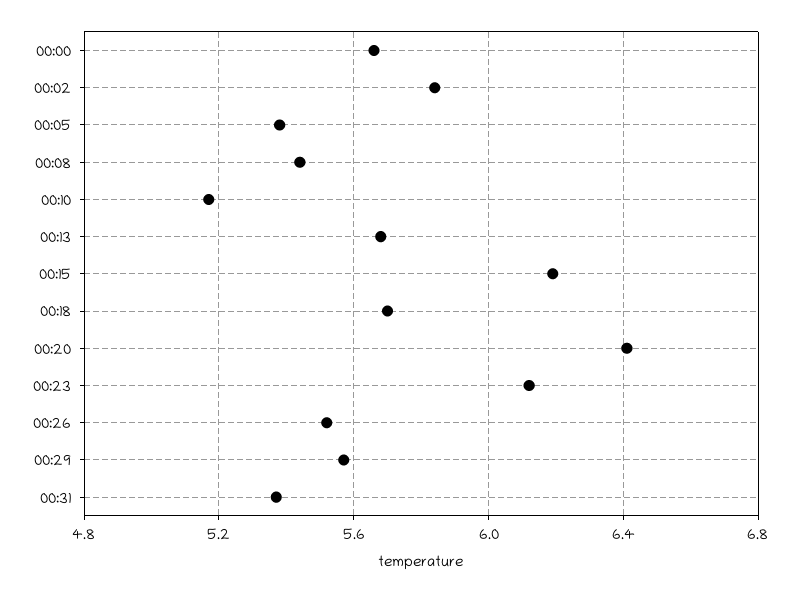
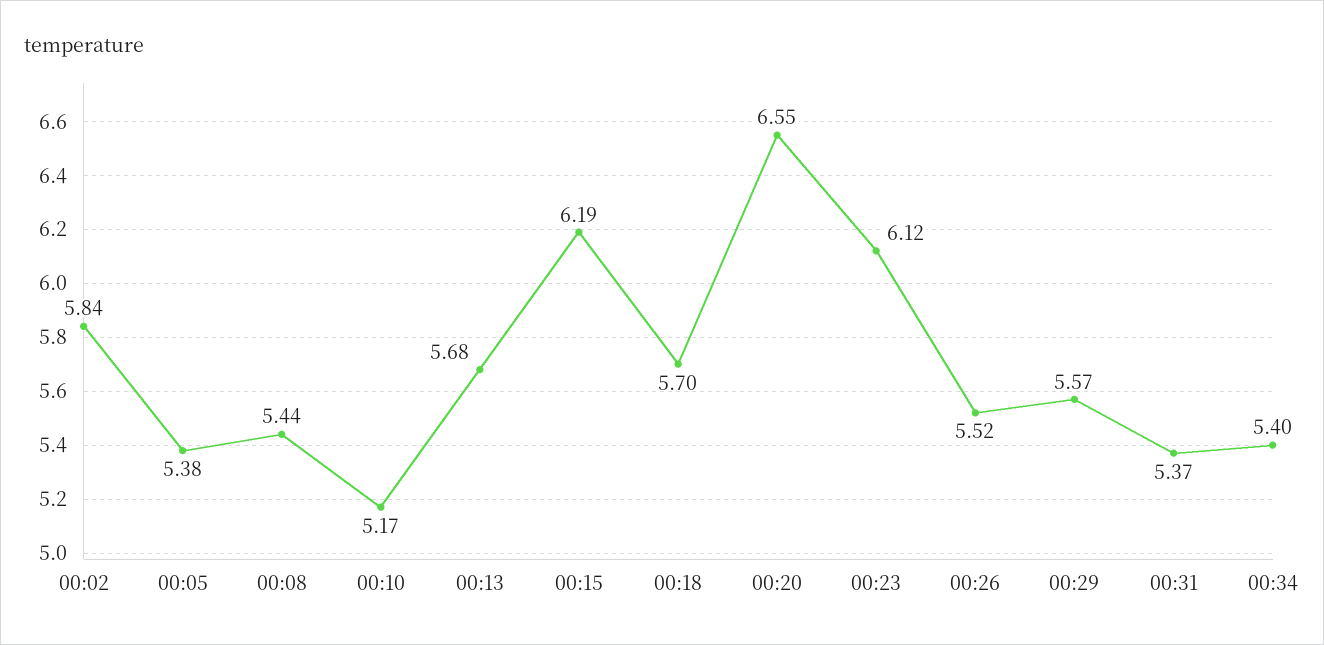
00:00: 5.65 -> none
00:20: 6.4 -> 6.55
00:34: none -> 5.4

